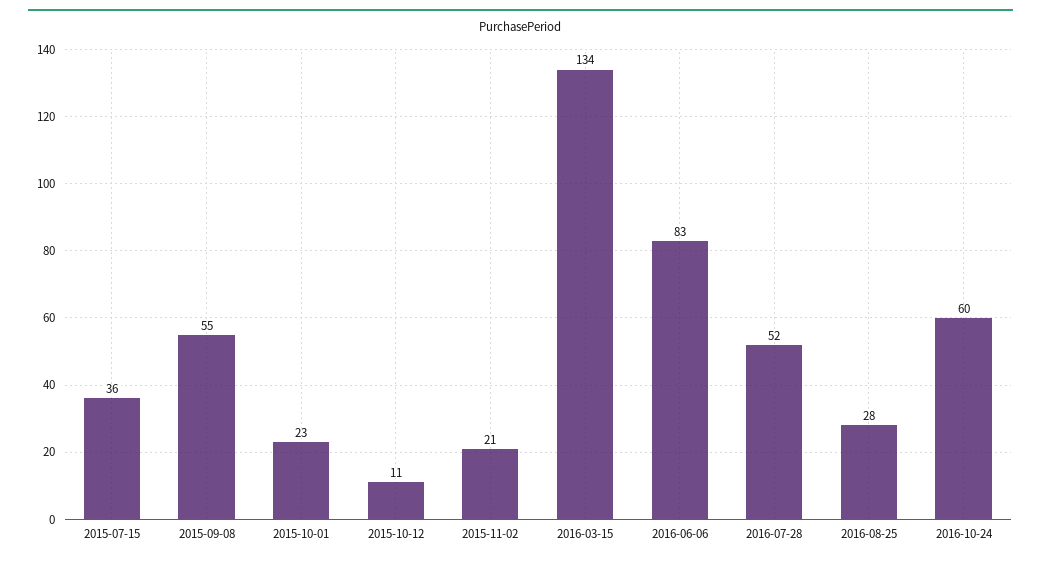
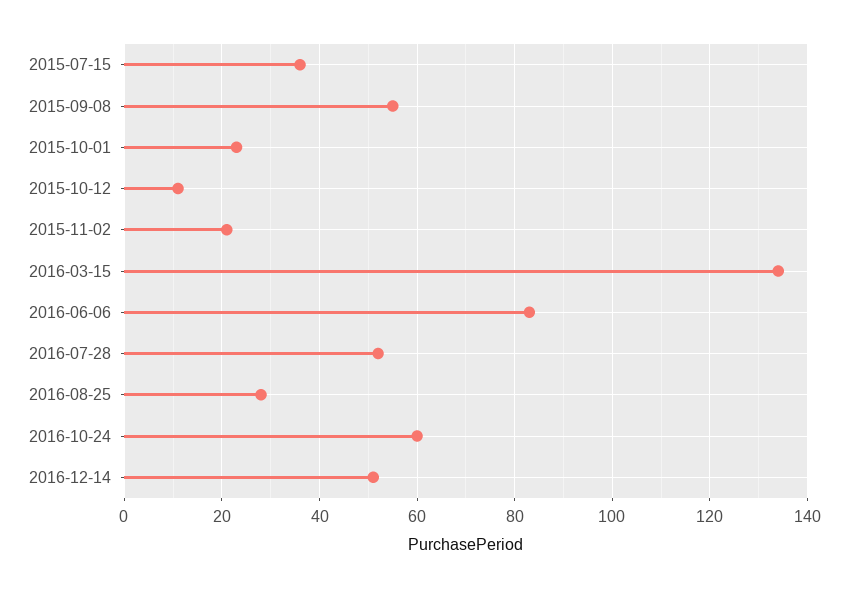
2016-12-14: none -> 50

